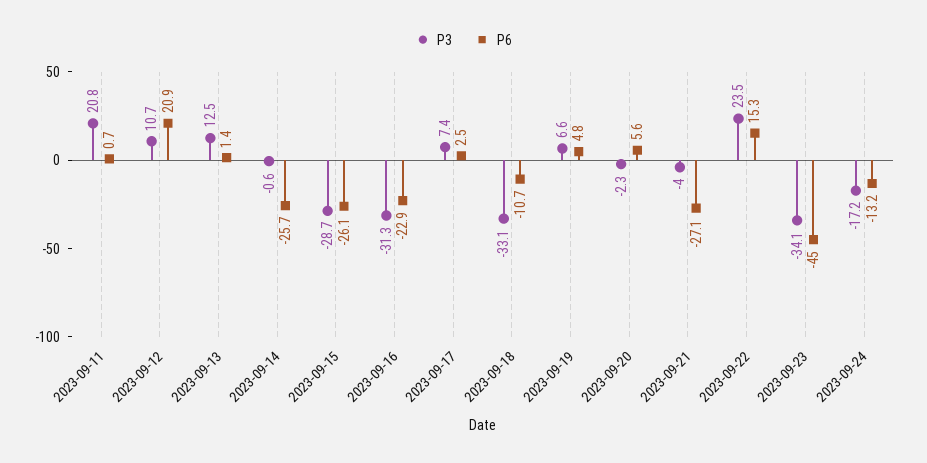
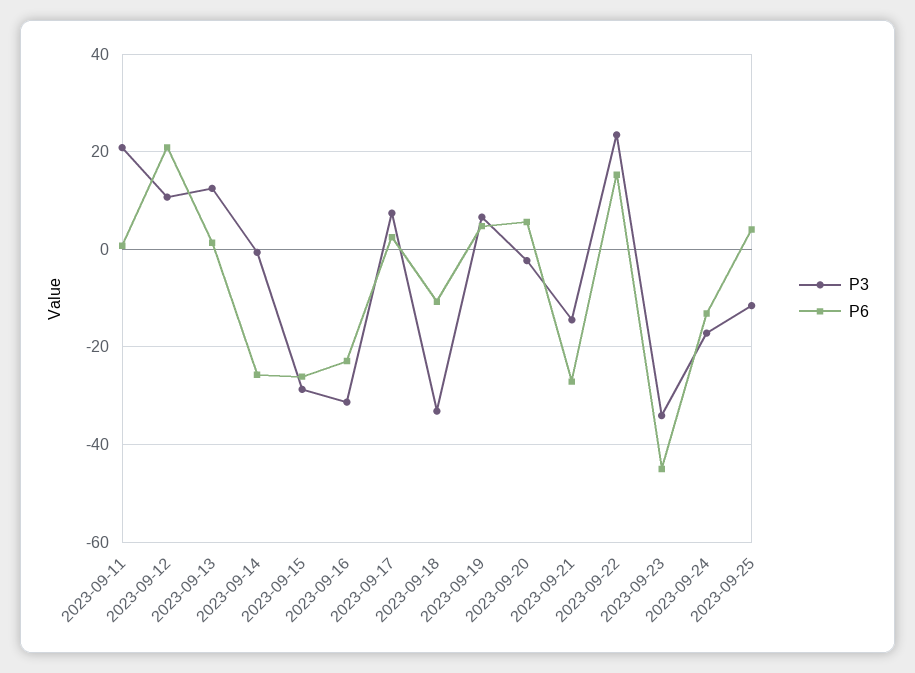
P3, 2023-09-21: -4 -> -14
P3, 2023-09-25: none -> -12
P6, 2023-09-25: none -> 4

